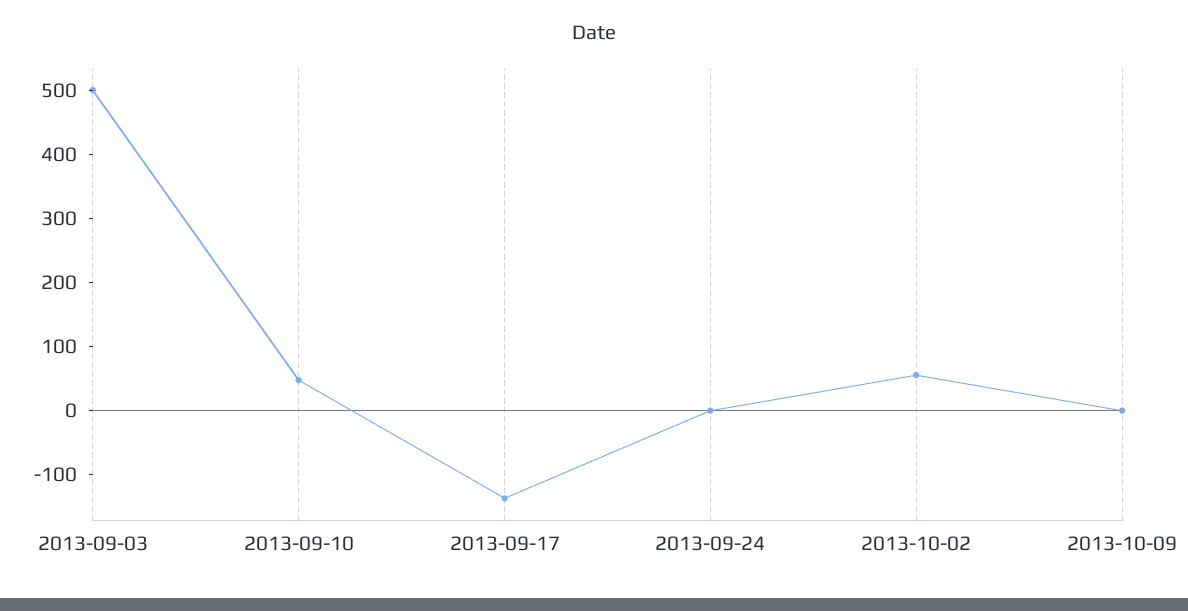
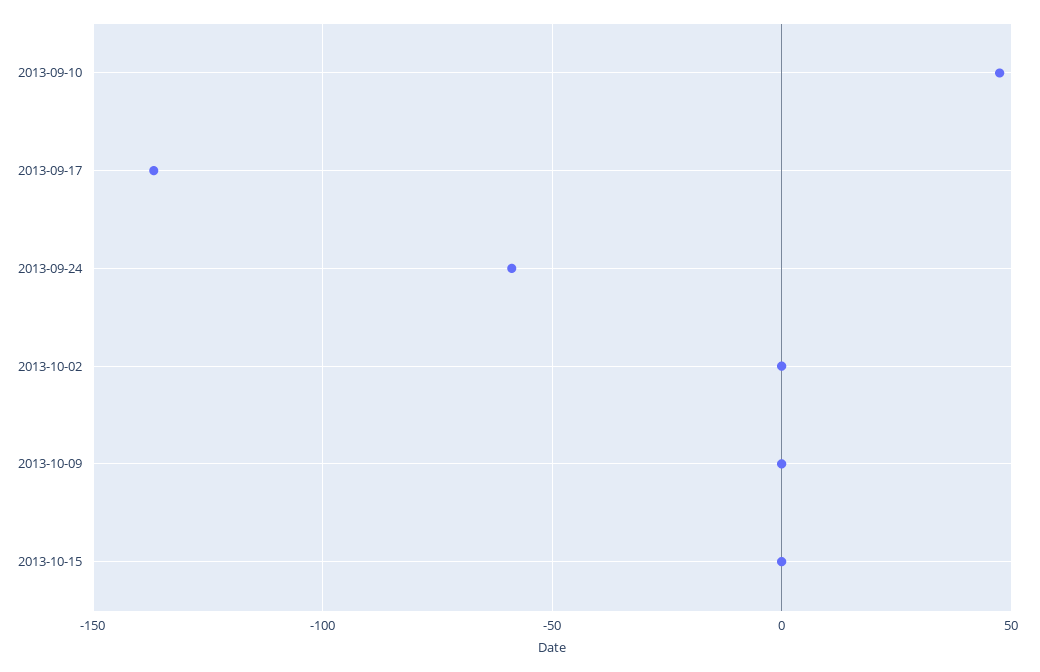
2013-09-03: 500 -> none
2013-09-24: 0 -> -60
2013-10-02: 60 -> 0
2013-10-15: none -> 0

